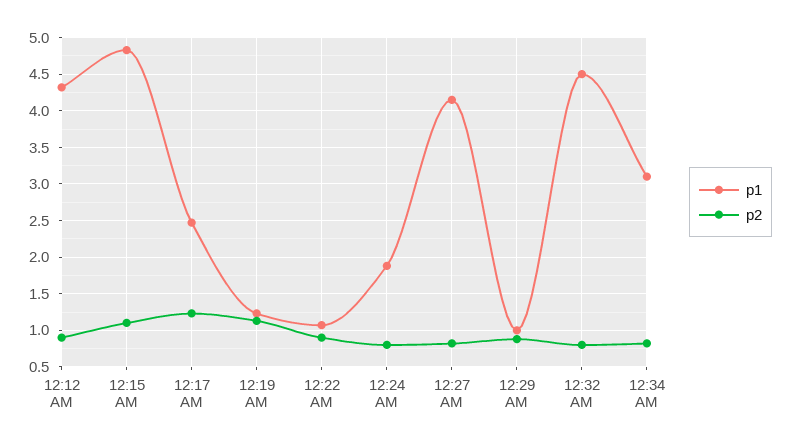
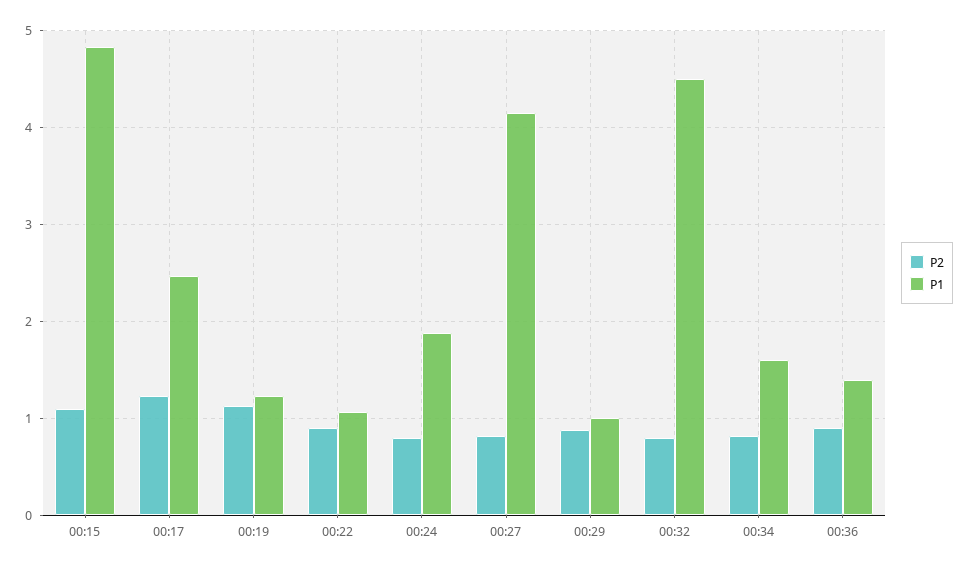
p1, 12:12 AM: 4.3 -> none
p2, 12:12 AM: 0.9 -> none
p1, 12:34 AM: 3.1 -> 1.6
p2, 00:36: none -> 0.9
p1, 00:36: none -> 1.4

